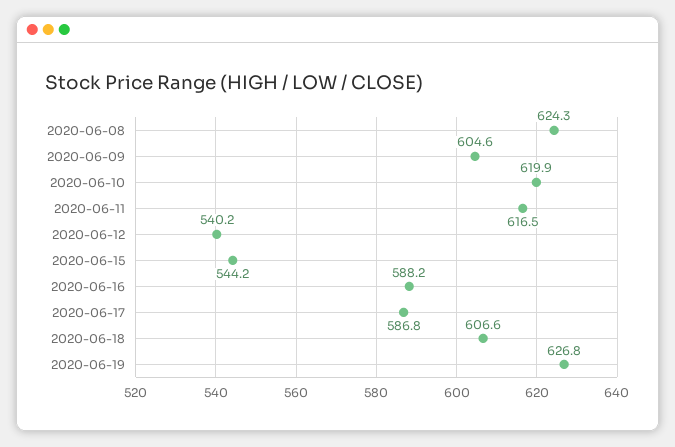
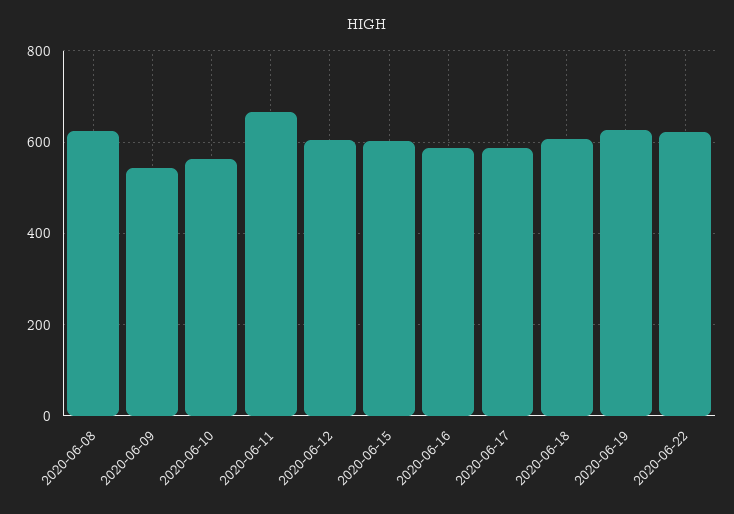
2020-06-09: 604.6 -> 540
2020-06-10: 619.9 -> 560
2020-06-11: 616.5 -> 660
2020-06-12: 540.2 -> 600
2020-06-15: 544.2 -> 600
2020-06-22: none -> 620

